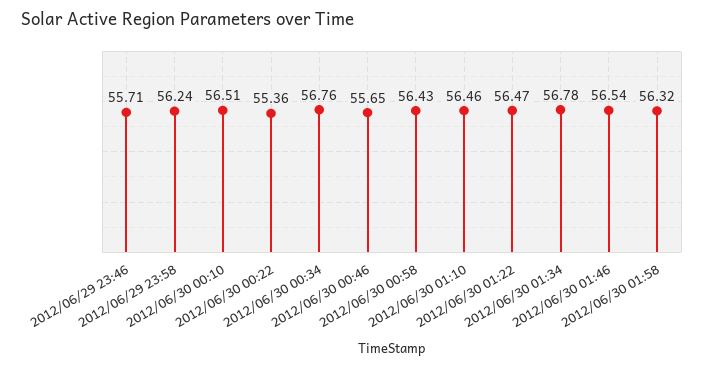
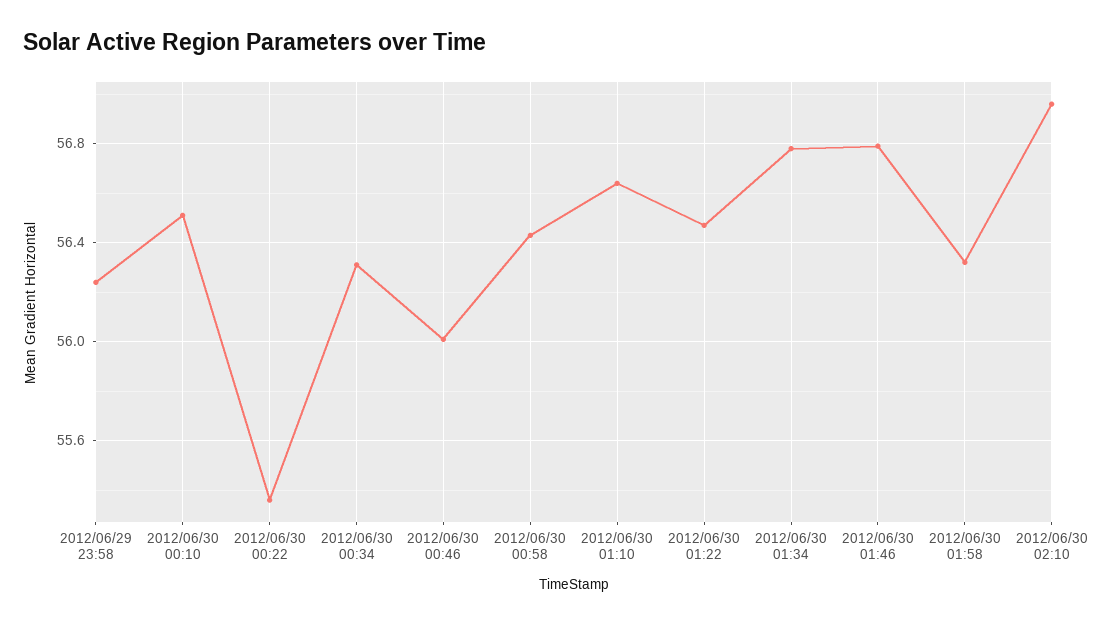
2012/06/29 23:46: 55.71 -> none
2012/06/30 00:34: 56.76 -> 56.3
2012/06/30 00:46: 55.65 -> 56
2012/06/30 01:10: 56.46 -> 56.65
2012/06/30 01:46: 56.54 -> 56.8
2012/06/30 02:10: none -> 56.95

